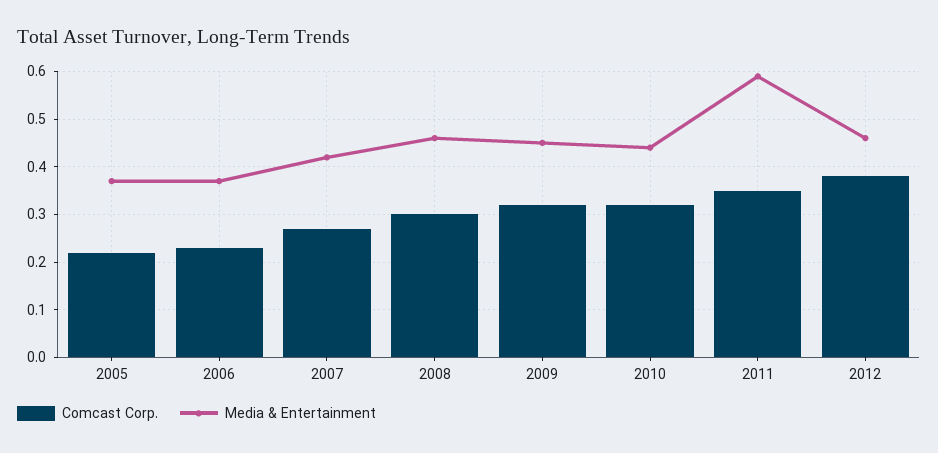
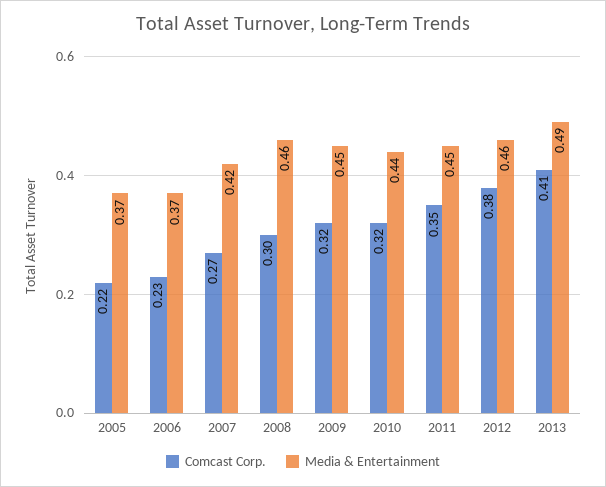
Media & Entertainment, 2011: 0.6 -> 0.45
Comcast Corp., 2013: none -> 0.41
Media & Entertainment, 2013: none -> 0.49

